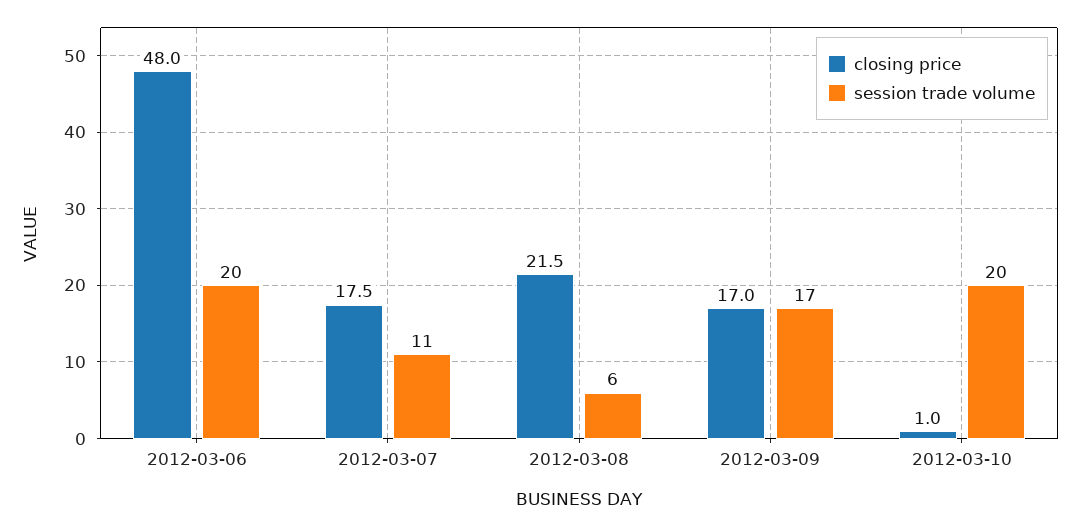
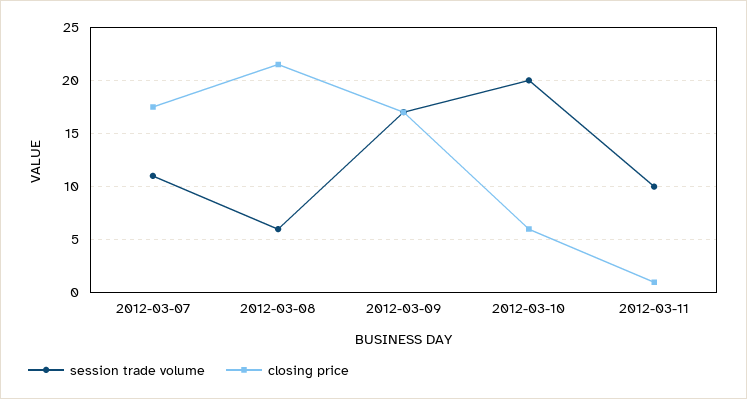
closing price, 2012-03-06: 48 -> none
session trade volume, 2012-03-06: 20 -> none
closing price, 2012-03-10: 1 -> 6
session trade volume, 2012-03-11: none -> 10
closing price, 2012-03-11: none -> 1

